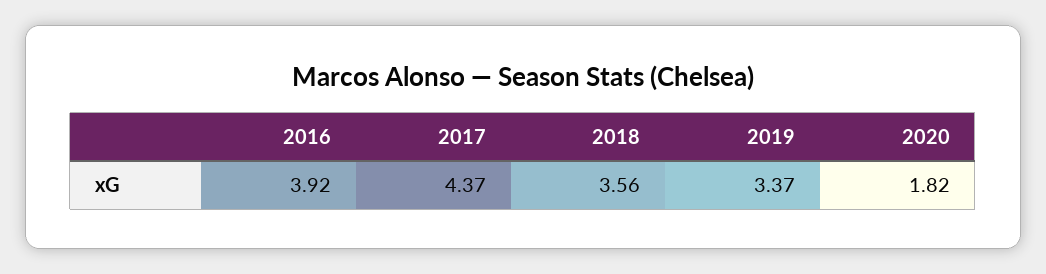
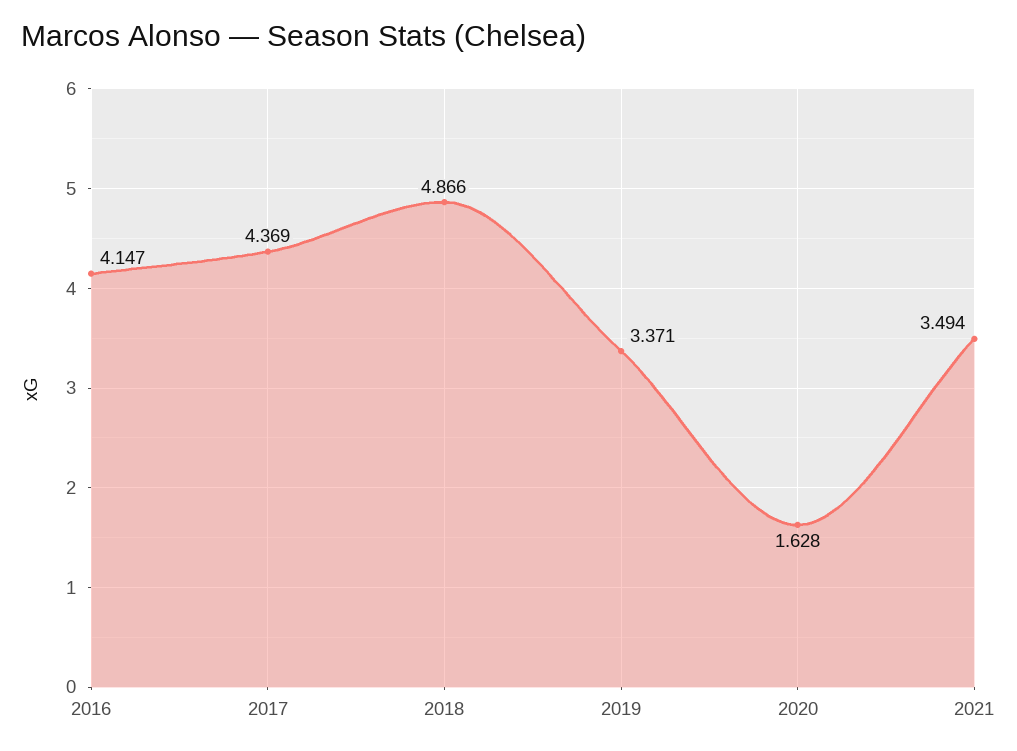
2016: 3.92 -> 4.147
2018: 3.56 -> 4.866
2020: 1.82 -> 1.628
2021: none -> 3.494

